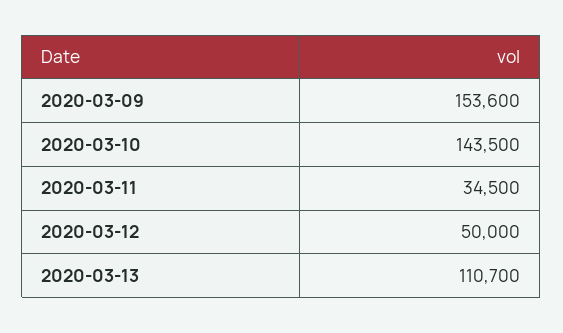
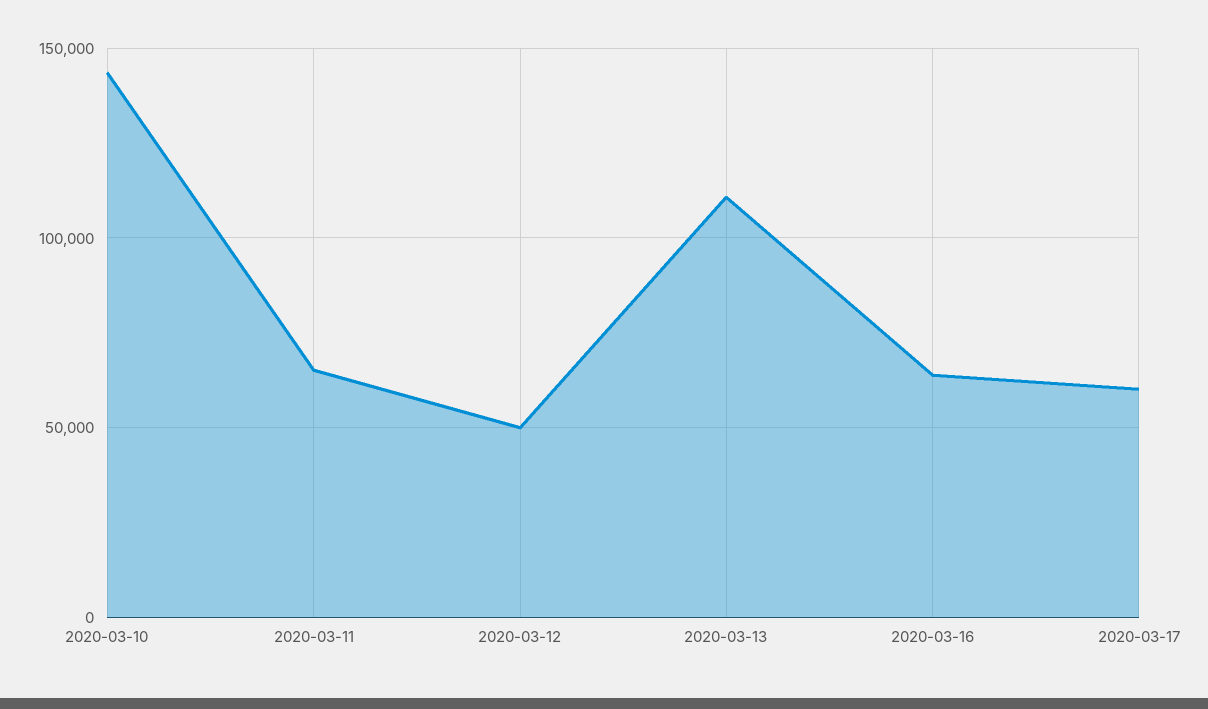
2020-03-09: 153600 -> none
2020-03-11: 34500 -> 65000
2020-03-16: none -> 65000
2020-03-17: none -> 60000

